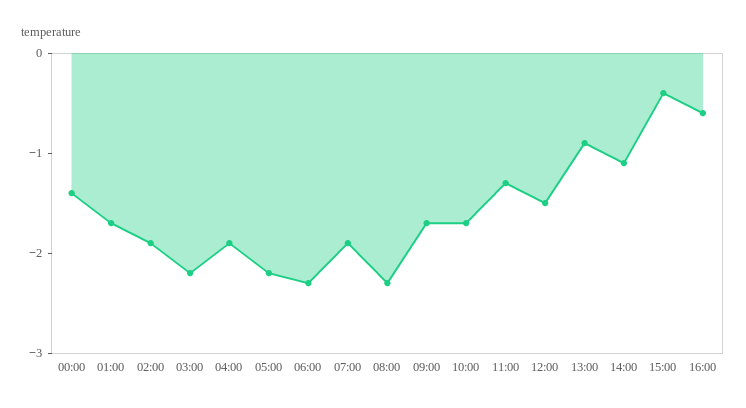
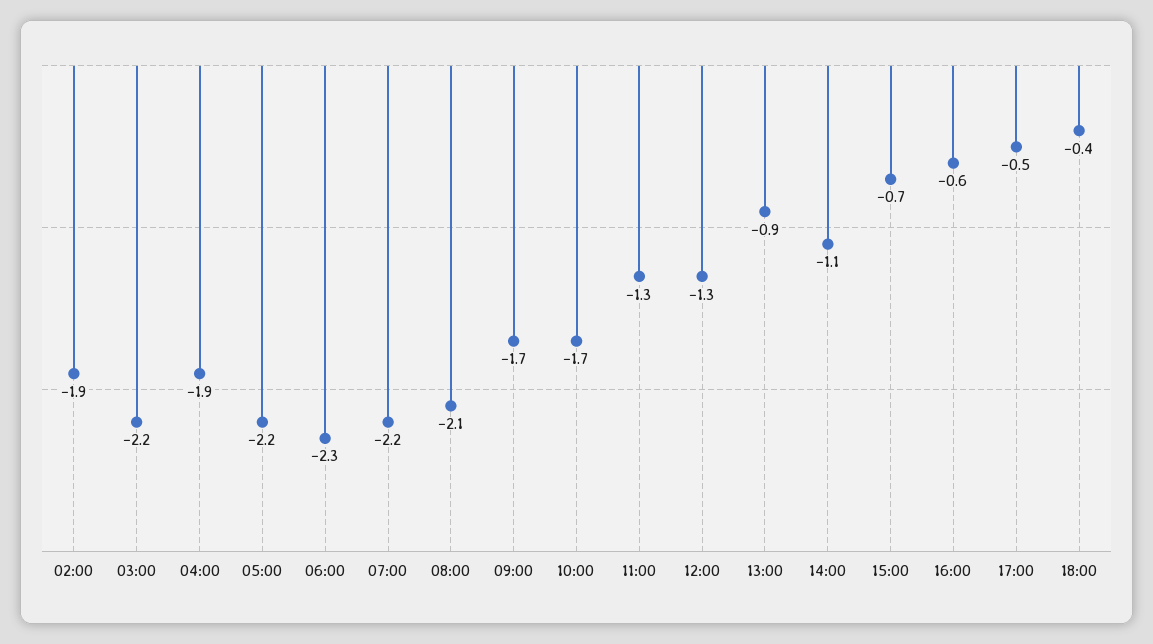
00:00: -1.4 -> none
01:00: -1.7 -> none
07:00: -1.9 -> -2.2
08:00: -2.3 -> -2.1
12:00: -1.5 -> -1.3
15:00: -0.4 -> -0.7
17:00: none -> -0.5
18:00: none -> -0.4

